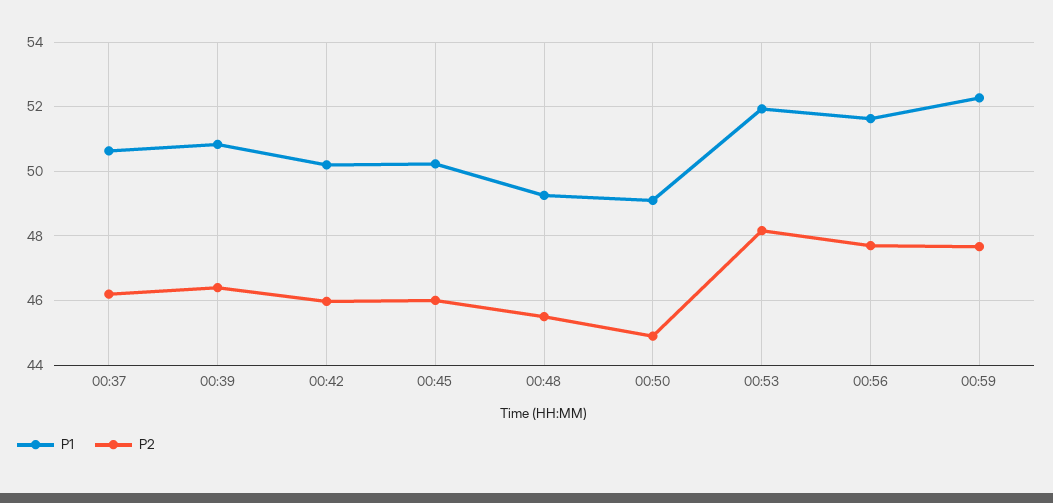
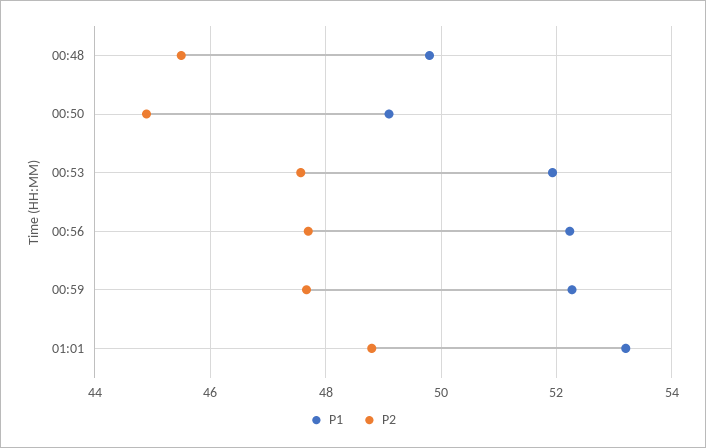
P1, 00:37: 50.6 -> none
P2, 00:37: 46.2 -> none
P1, 00:39: 50.8 -> none
P2, 00:39: 46.4 -> none
P1, 00:42: 50.2 -> none
P2, 00:42: 46 -> none
P1, 00:45: 50.2 -> none
P2, 00:45: 46 -> none
P1, 00:48: 49.2 -> 49.8
P2, 00:53: 48.2 -> 47.6
P1, 00:56: 51.6 -> 52.2
P1, 01:01: none -> 53.2
P2, 01:01: none -> 48.8

